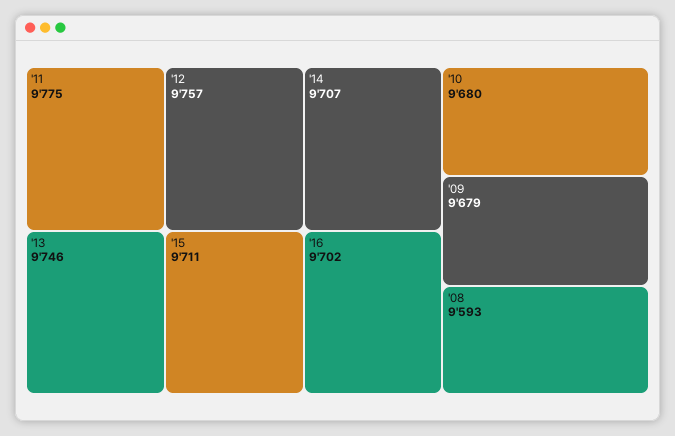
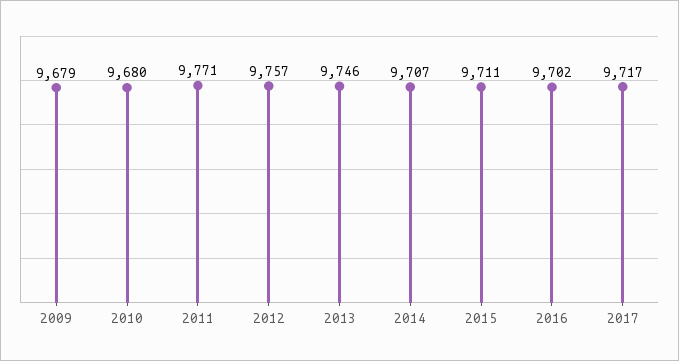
'11: 9775 -> 9771
'08: 9593 -> none
2017: none -> 9717

